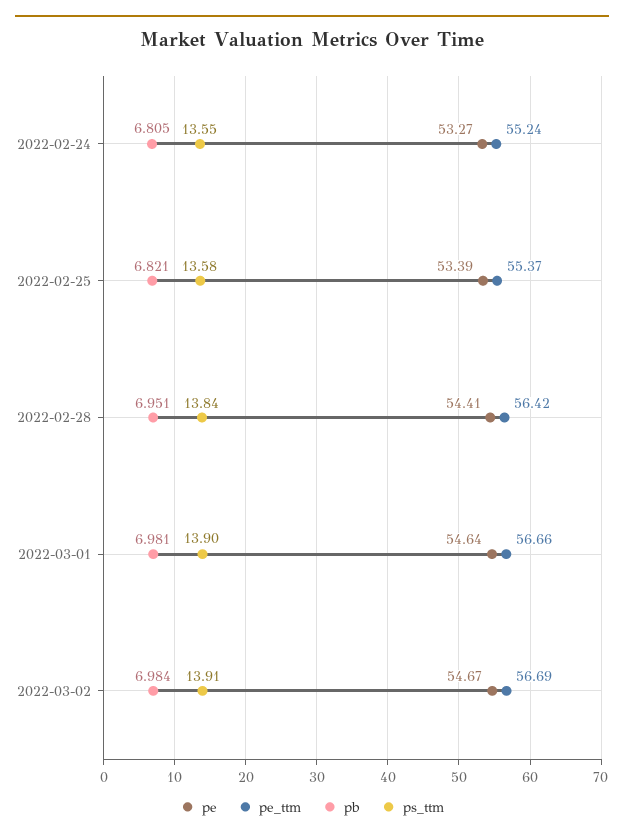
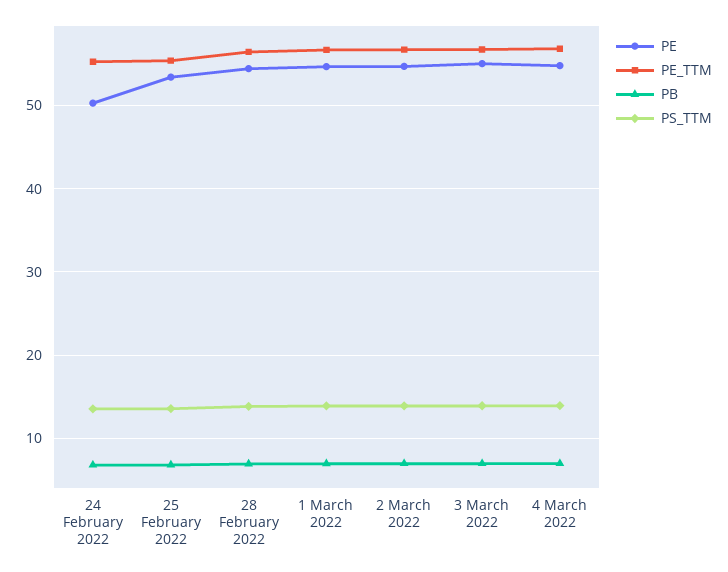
pe, 2022-02-24: 53.27 -> 50
pe, 3 March 2022: none -> 55
pe_ttm, 3 March 2022: none -> 57
pb, 3 March 2022: none -> 7
ps_ttm, 3 March 2022: none -> 14
pe, 4 March 2022: none -> 55
pe_ttm, 4 March 2022: none -> 57
pb, 4 March 2022: none -> 7
ps_ttm, 4 March 2022: none -> 14

